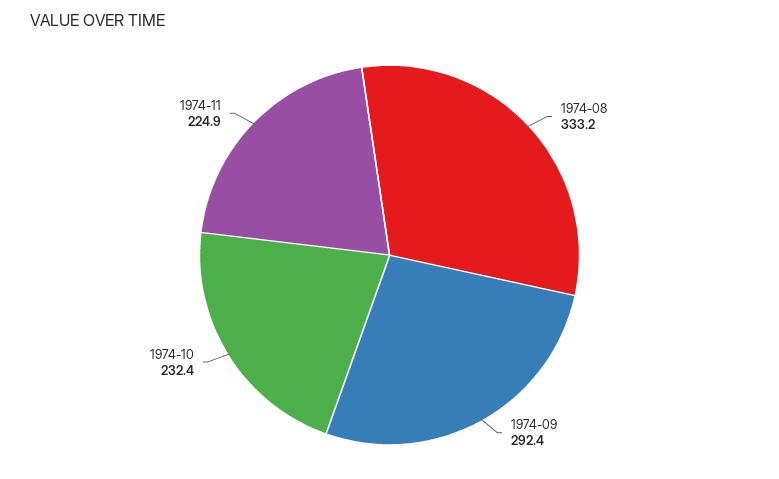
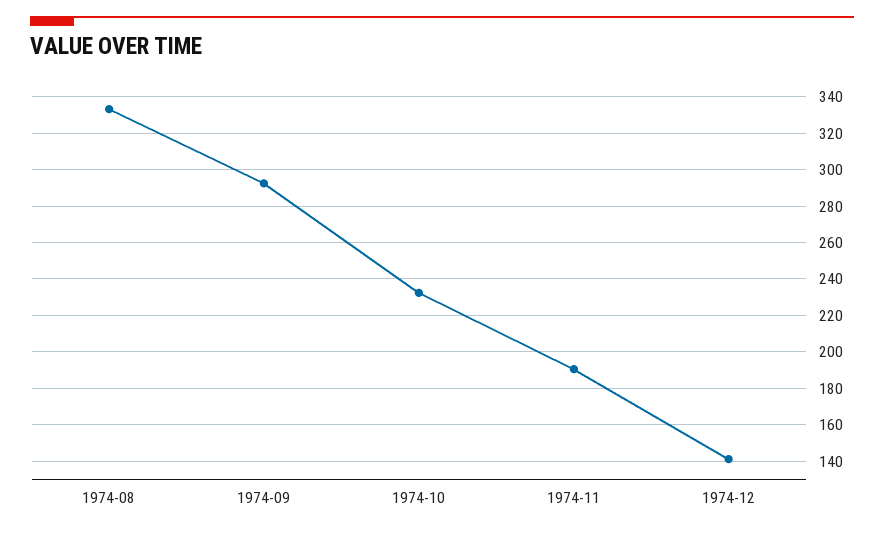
1974-11: 224.9 -> 190
1974-12: none -> 140

